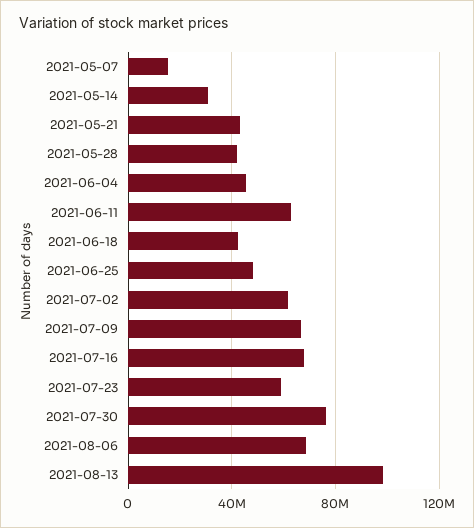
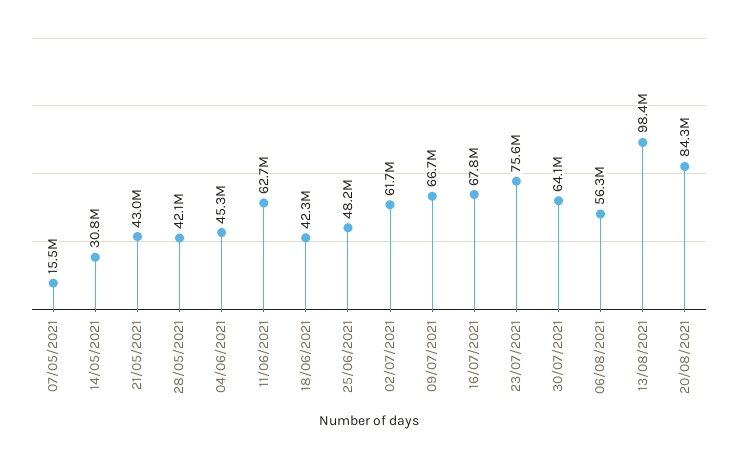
2021-07-23: 60000000 -> 75600000
2021-07-30: 75000000 -> 64100000
2021-08-06: 70000000 -> 56300000
20/08/2021: none -> 84300000

